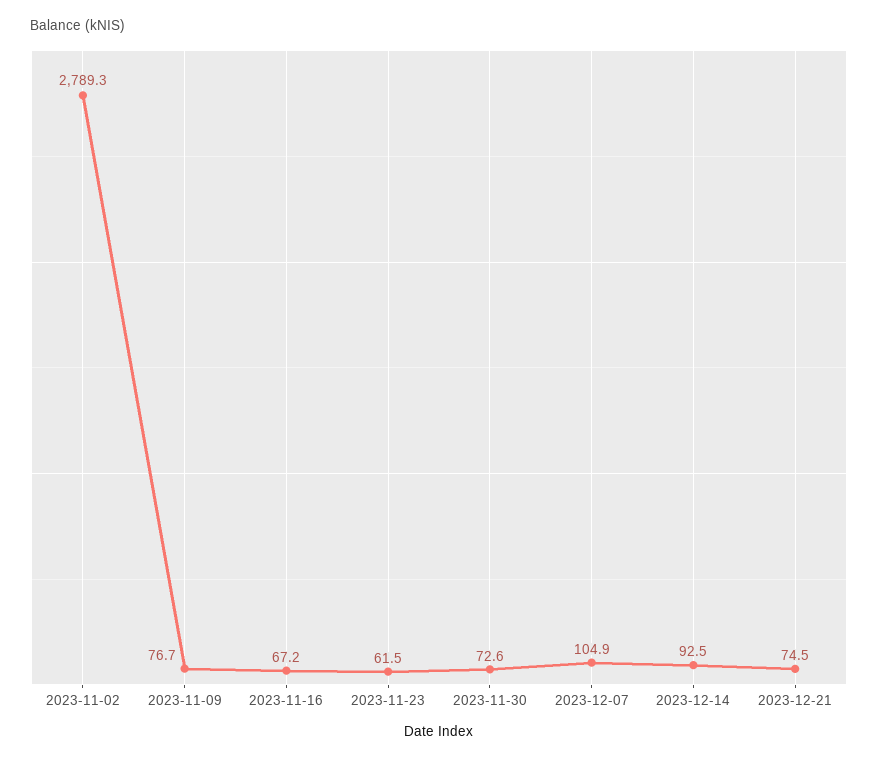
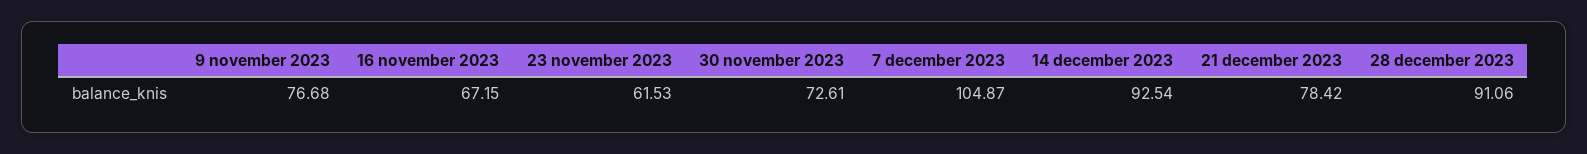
2023-11-02: 2789.3 -> none
2023-12-21: 74.5 -> 78.42
28 december 2023: none -> 91.06

